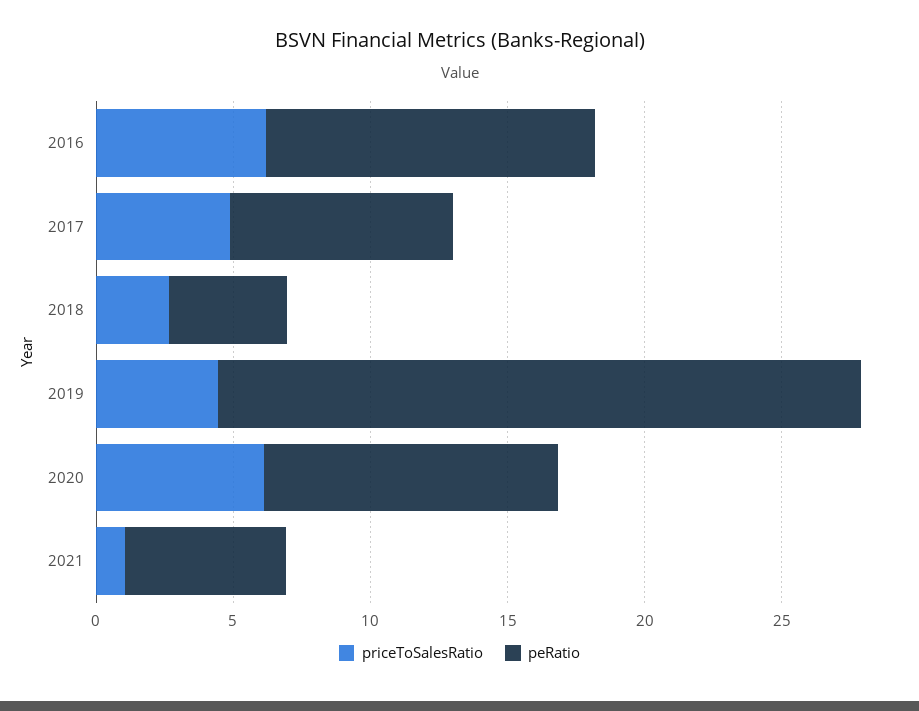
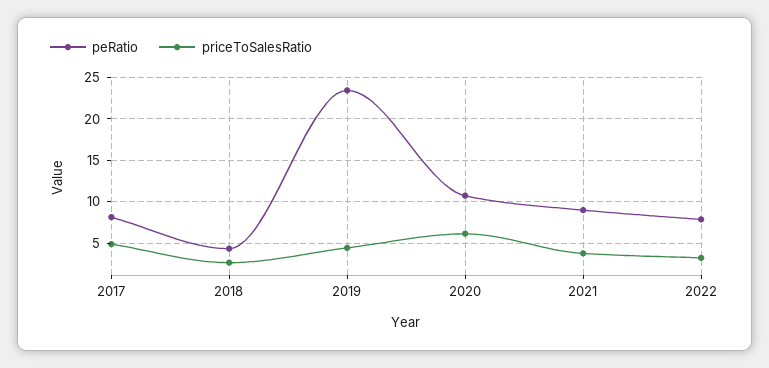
priceToSalesRatio, 2016: 6 -> none
peRatio, 2016: 12 -> none
priceToSalesRatio, 2021: 1 -> 4
peRatio, 2021: 6 -> 9
peRatio, 2022: none -> 8
priceToSalesRatio, 2022: none -> 3

